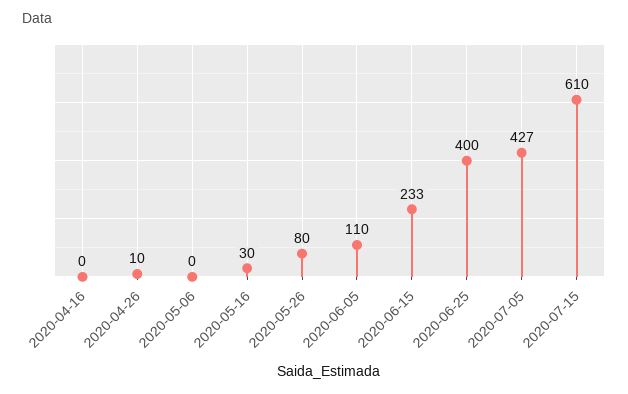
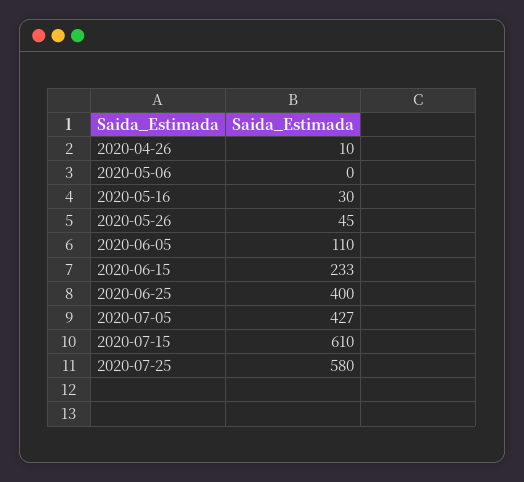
2020-04-16: 0 -> none
2020-05-26: 80 -> 45
2020-07-25: none -> 580

